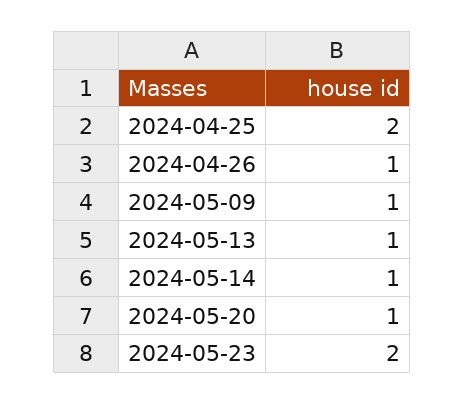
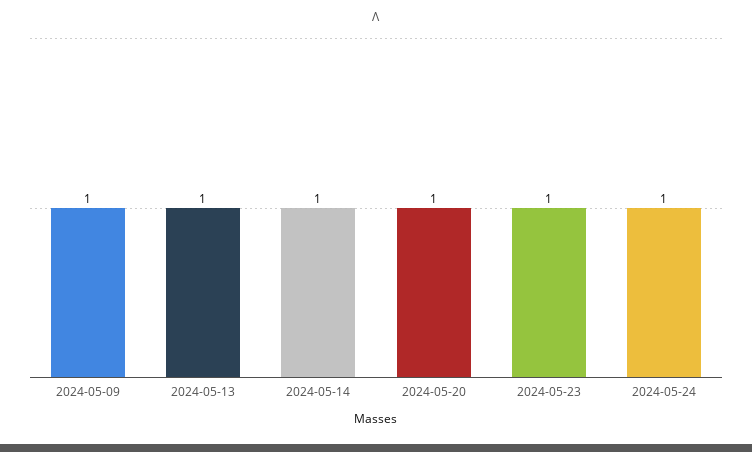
2024-04-25: 2 -> none
2024-04-26: 1 -> none
2024-05-23: 2 -> 1
2024-05-24: none -> 1

